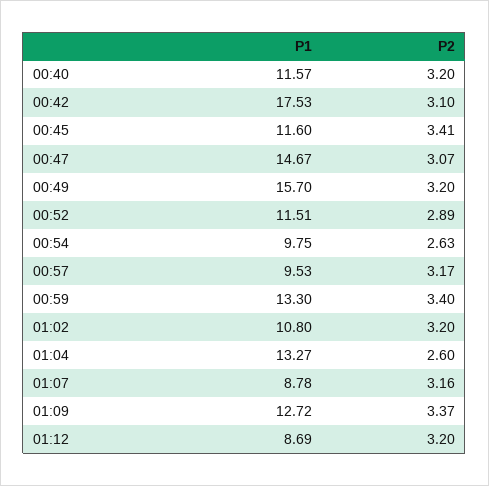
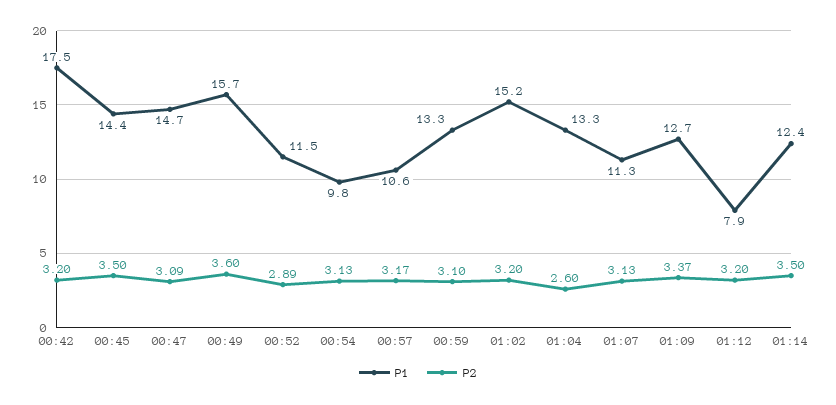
P1, 00:40: 11.57 -> none
P2, 00:40: 3.2 -> none
P2, 00:42: 3.1 -> 3.2
P1, 00:45: 11.6 -> 14.4
P2, 00:45: 3.41 -> 3.5
P2, 00:47: 3.07 -> 3.09
P2, 00:49: 3.2 -> 3.6
P2, 00:54: 2.63 -> 3.13
P1, 00:57: 9.53 -> 10.6
P2, 00:59: 3.4 -> 3.1
P1, 01:02: 10.8 -> 15.2
P1, 01:07: 8.78 -> 11.3
P2, 01:07: 3.16 -> 3.13
P1, 01:12: 8.69 -> 7.9
P1, 01:14: none -> 12.4
P2, 01:14: none -> 3.5

